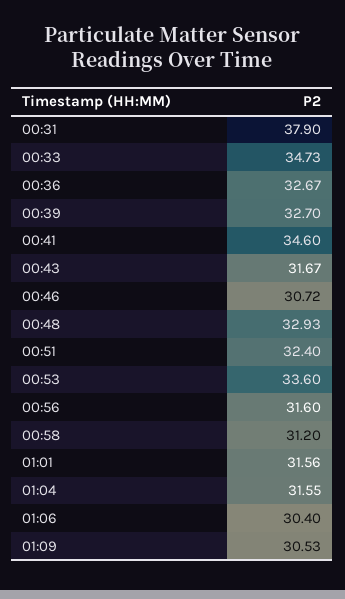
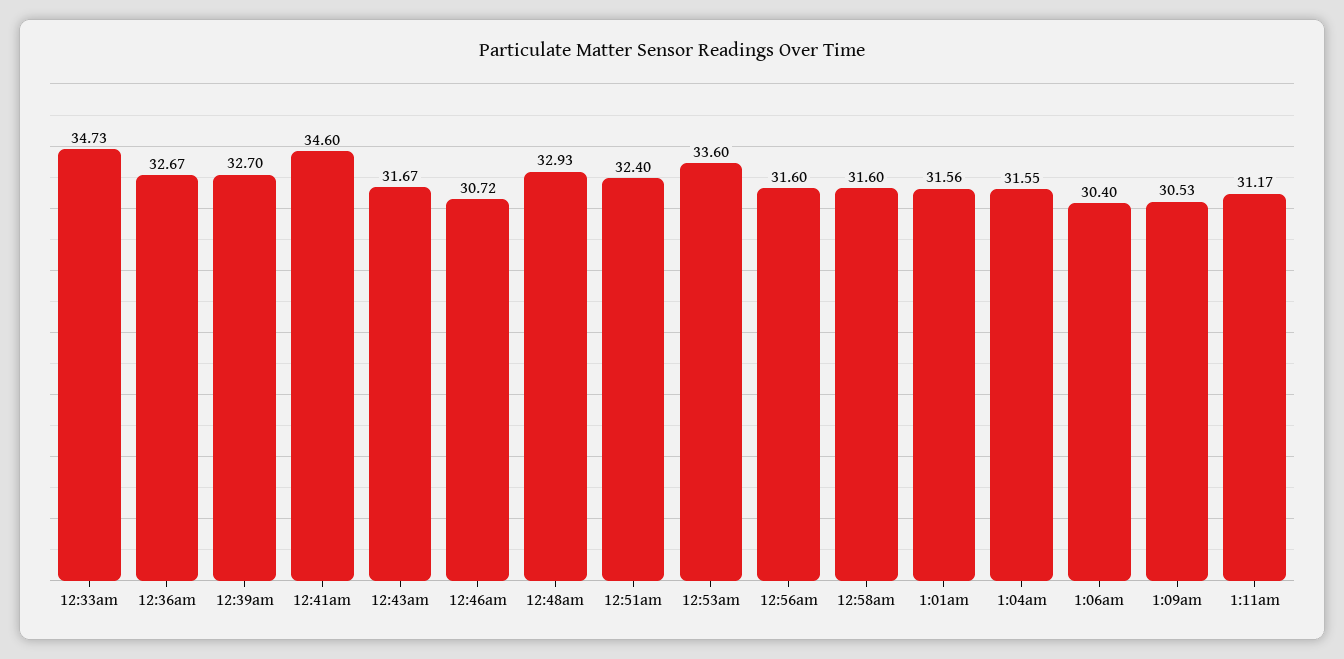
00:31: 37.9 -> none
00:58: 31.2 -> 31.6
1:11am: none -> 31.17

